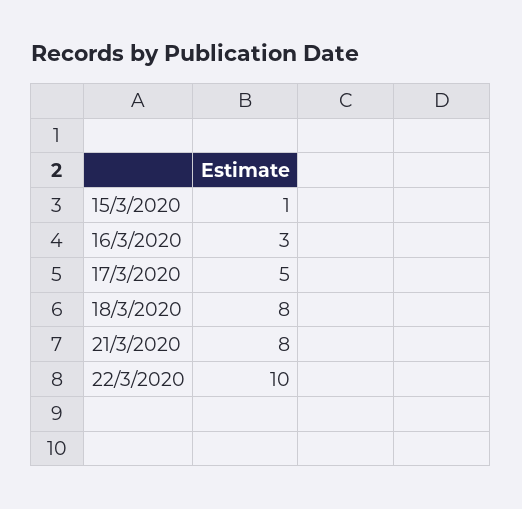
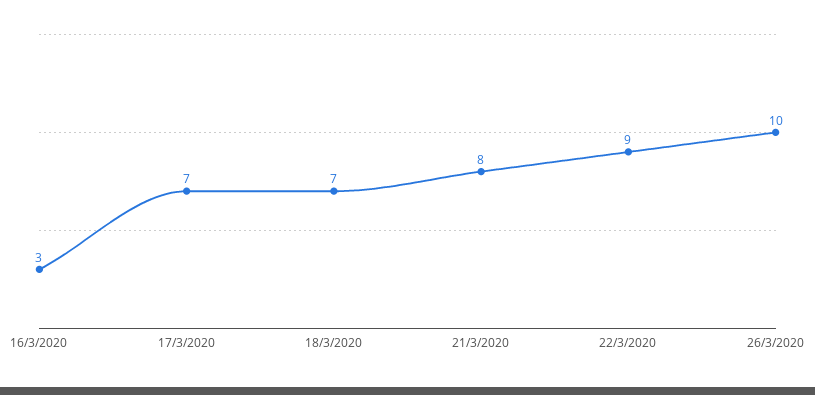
15/3/2020: 1 -> none
17/3/2020: 5 -> 7
18/3/2020: 8 -> 7
22/3/2020: 10 -> 9
26/3/2020: none -> 10

